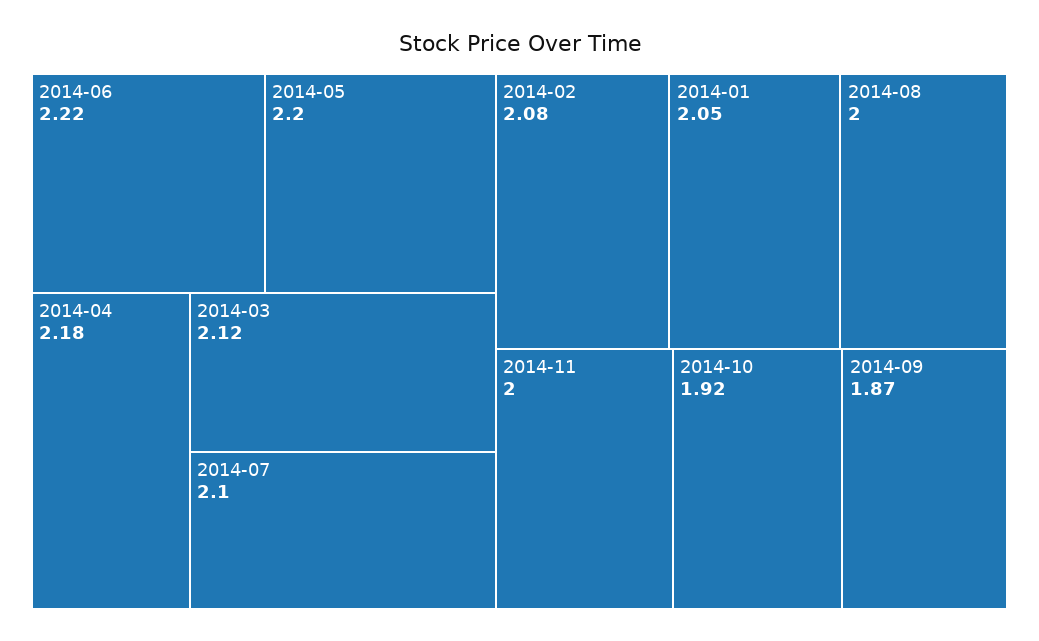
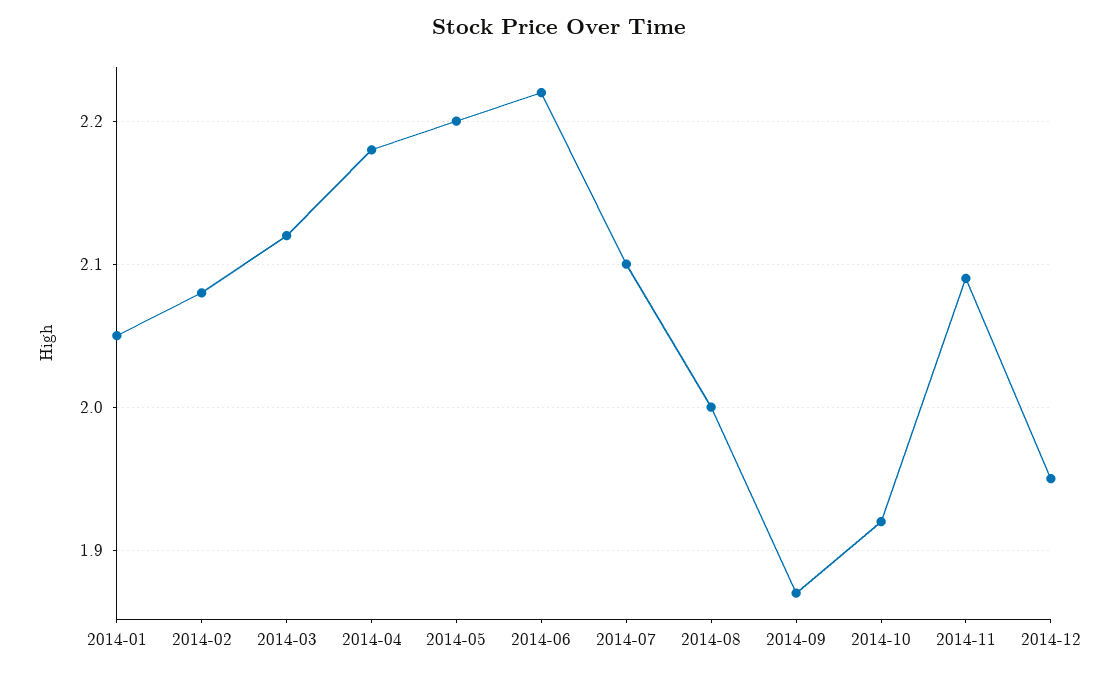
2014-11: 2 -> 2.09
2014-12: none -> 1.95

